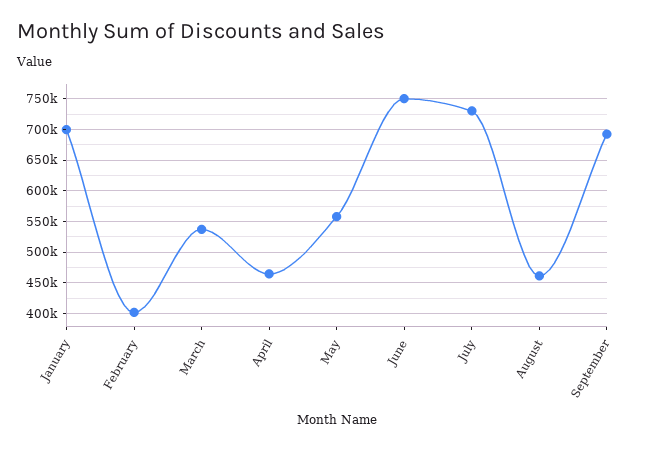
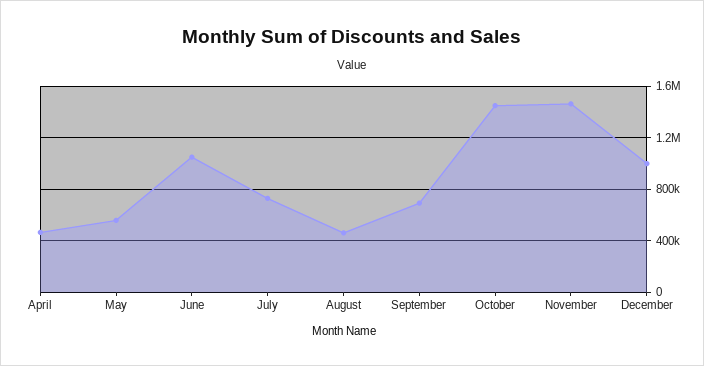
January: 700000 -> none
February: 400000 -> none
March: 540000 -> none
June: 750000 -> 1050000
October: none -> 1450000
November: none -> 1450000
December: none -> 1000000

